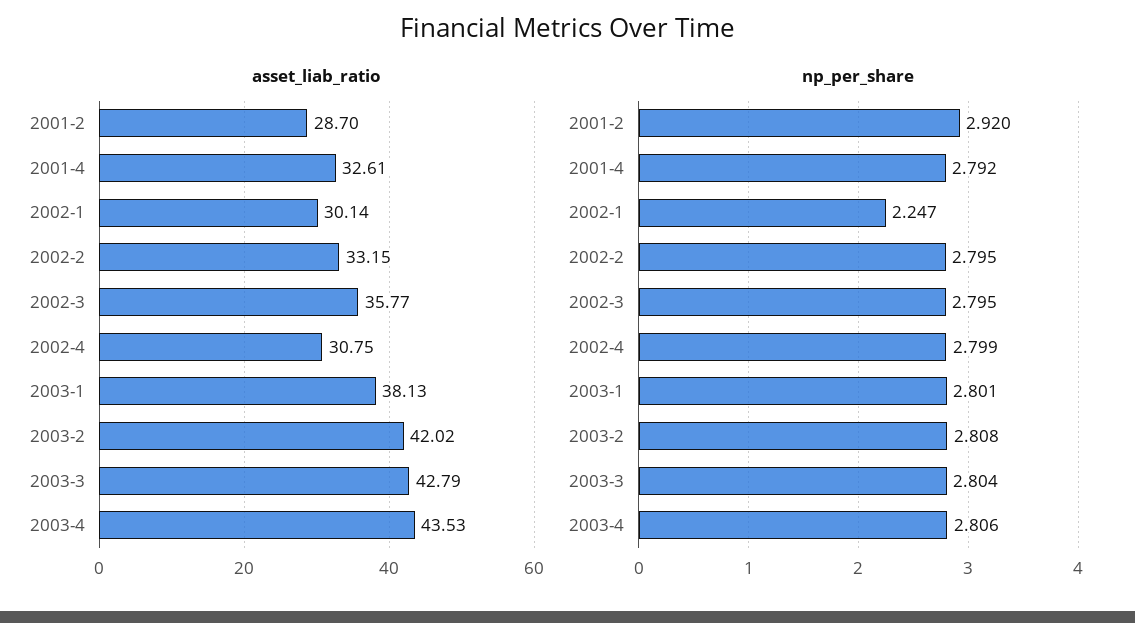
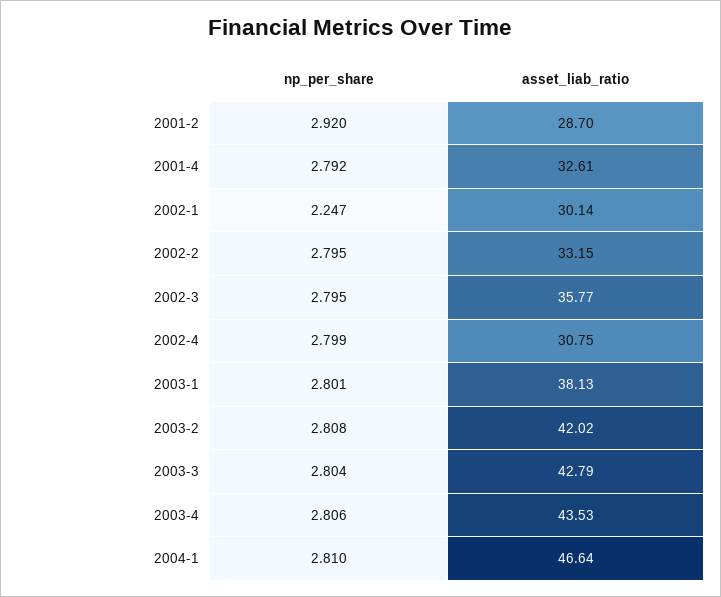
np_per_share, 2004-1: none -> 2.81
asset_liab_ratio, 2004-1: none -> 46.64

